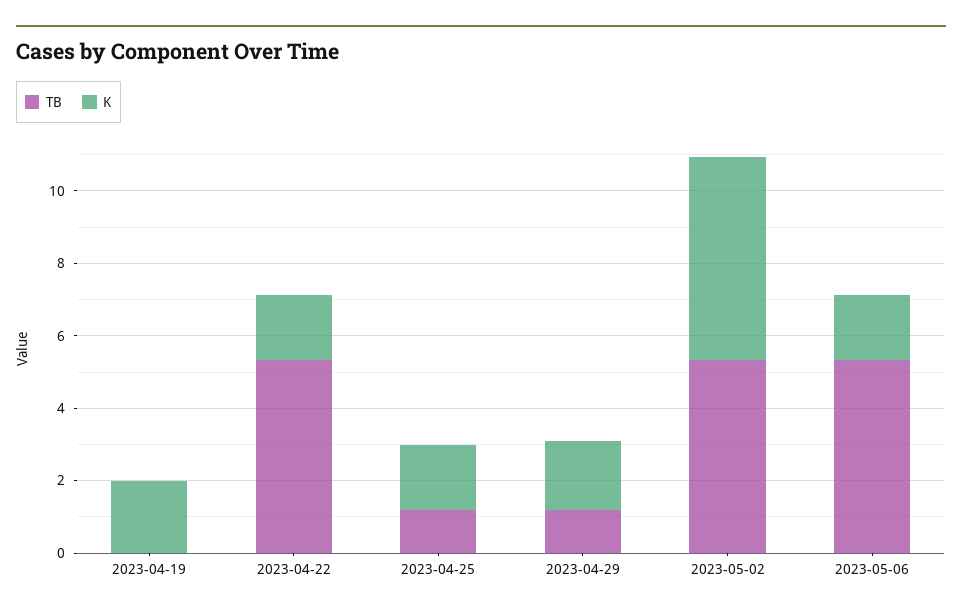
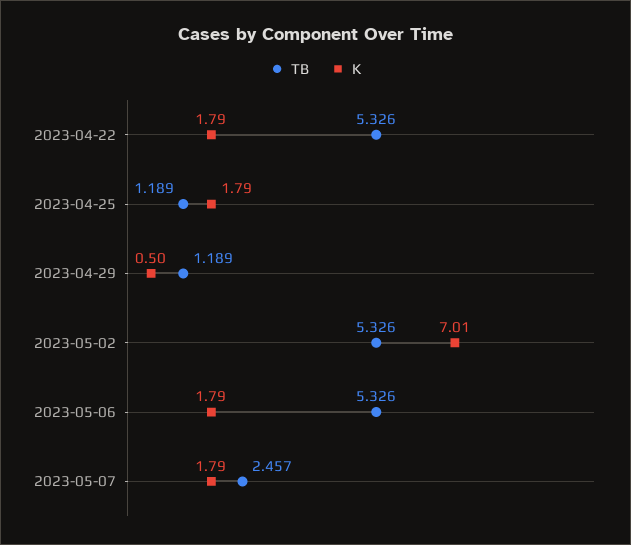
TB, 2023-04-19: 0 -> none
K, 2023-04-19: 2 -> none
K, 2023-04-29: 2 -> 0.5
K, 2023-05-02: 5.5 -> 7.01
TB, 2023-05-07: none -> 2.457
K, 2023-05-07: none -> 1.79

